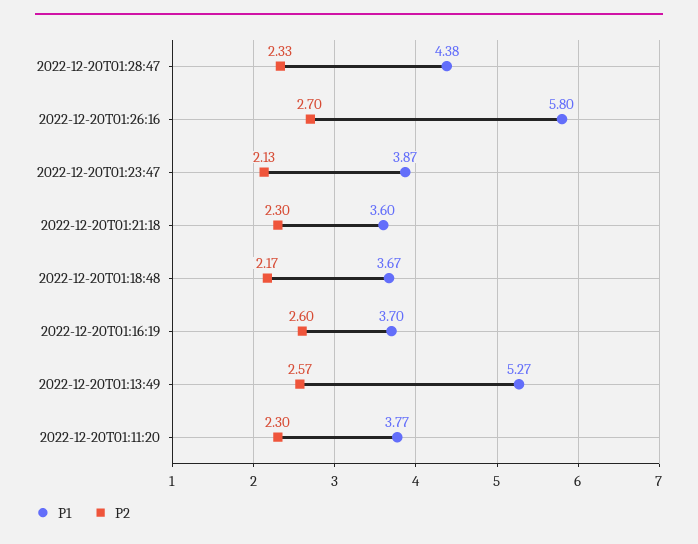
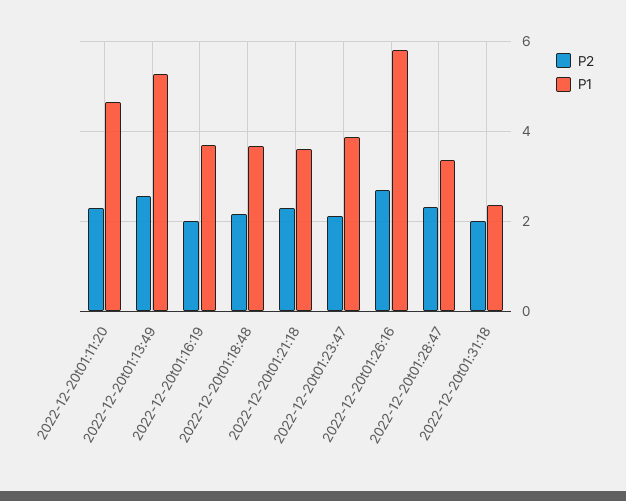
P1, 2022-12-20T01:28:47: 4.38 -> 3.4
P2, 2022-12-20T01:16:19: 2.6 -> 2
P1, 2022-12-20T01:11:20: 3.77 -> 4.6
P2, 2022-12-20t01:31:18: none -> 2
P1, 2022-12-20t01:31:18: none -> 2.4

